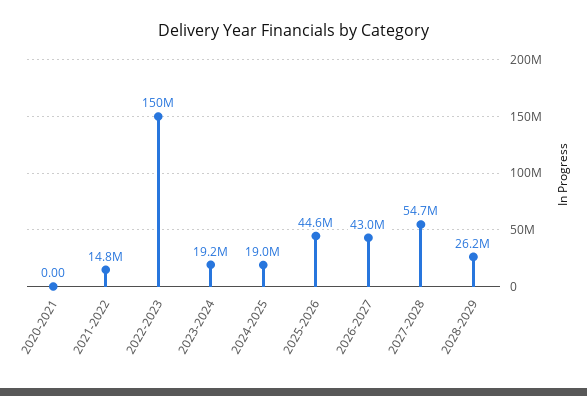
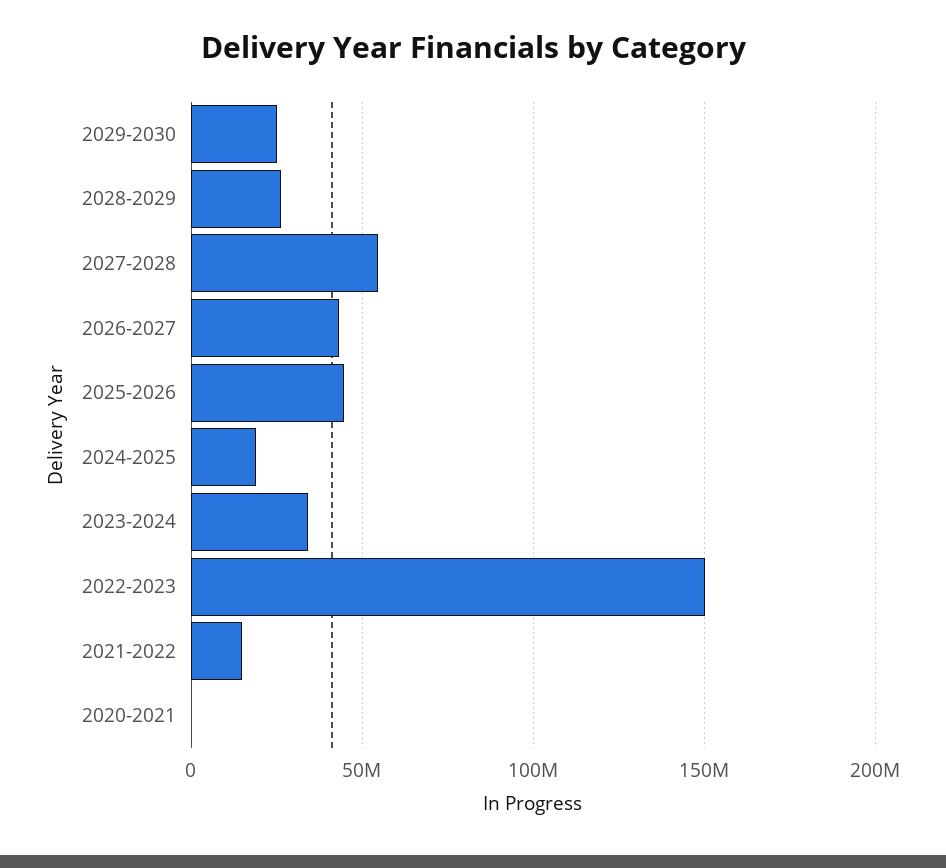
2023-2024: 19200000 -> 35000000
2029-2030: none -> 25000000

